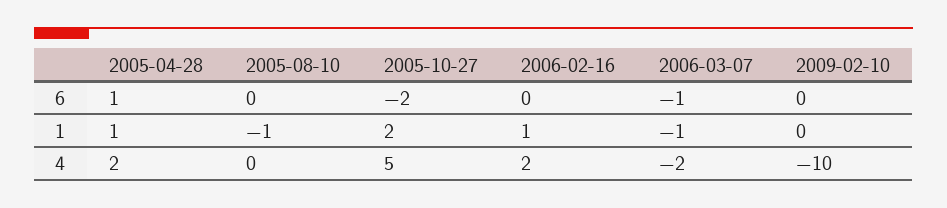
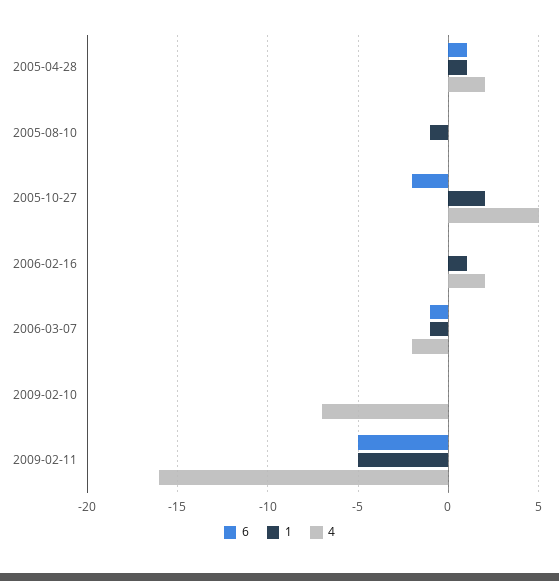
4, 2009-02-10: -10 -> -7
6, 2009-02-11: none -> -5
1, 2009-02-11: none -> -5
4, 2009-02-11: none -> -16

